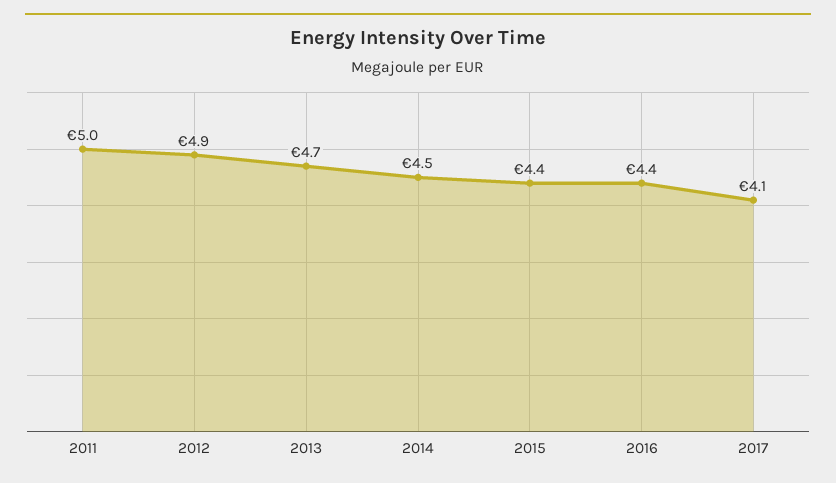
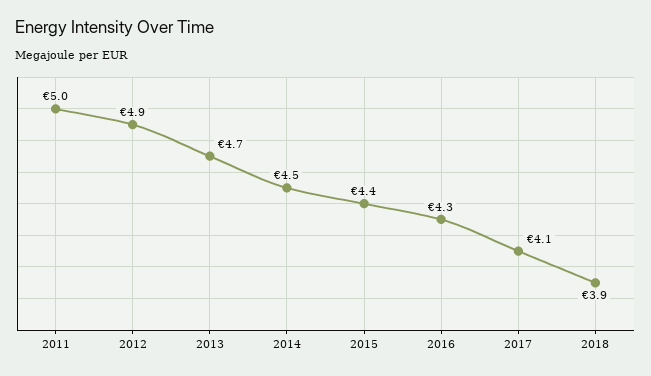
2016: 4.4 -> 4.3
2018: none -> 3.9

